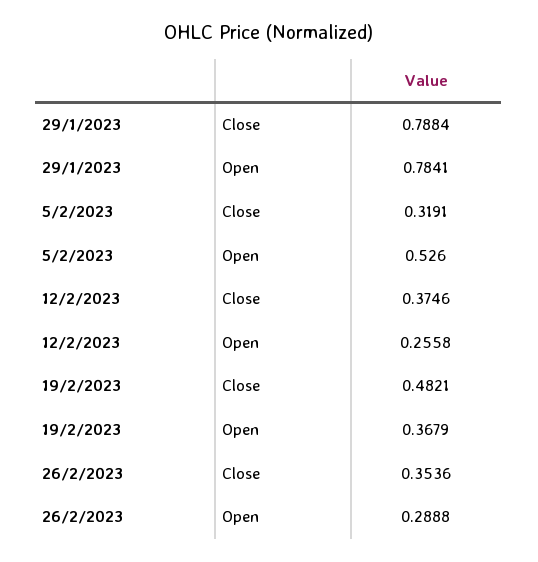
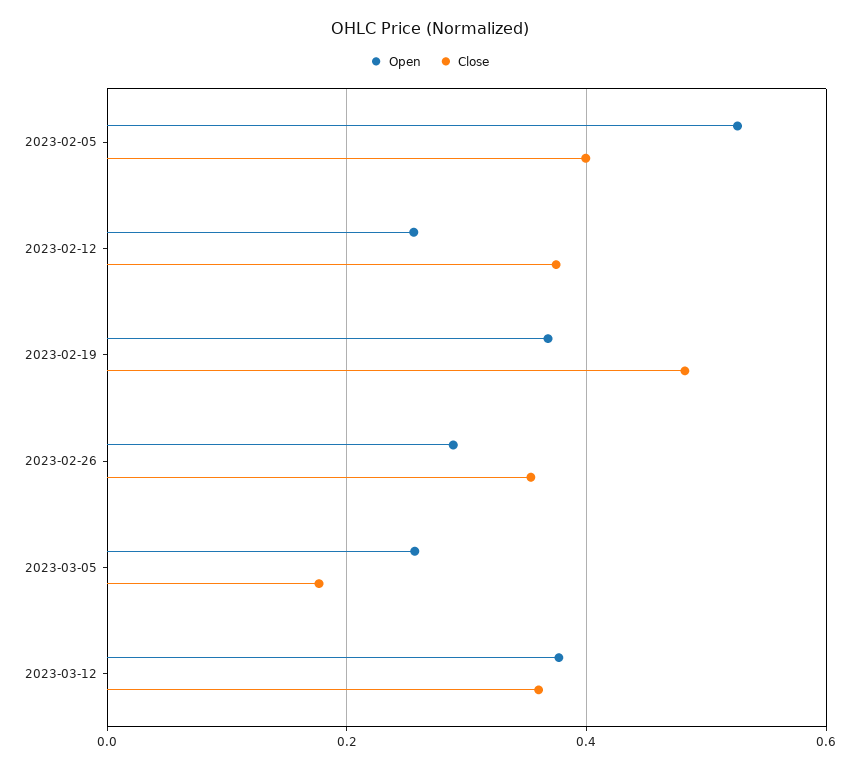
Close, 29/1/2023: 0.7884 -> none
Open, 29/1/2023: 0.7841 -> none
Close, 5/2/2023: 0.3191 -> 0.4
Open, 2023-03-05: none -> 0.26
Close, 2023-03-05: none -> 0.18
Open, 2023-03-12: none -> 0.38
Close, 2023-03-12: none -> 0.36

